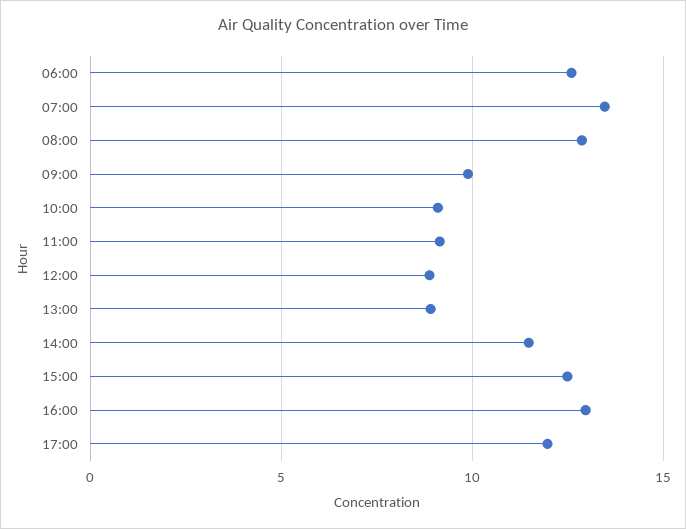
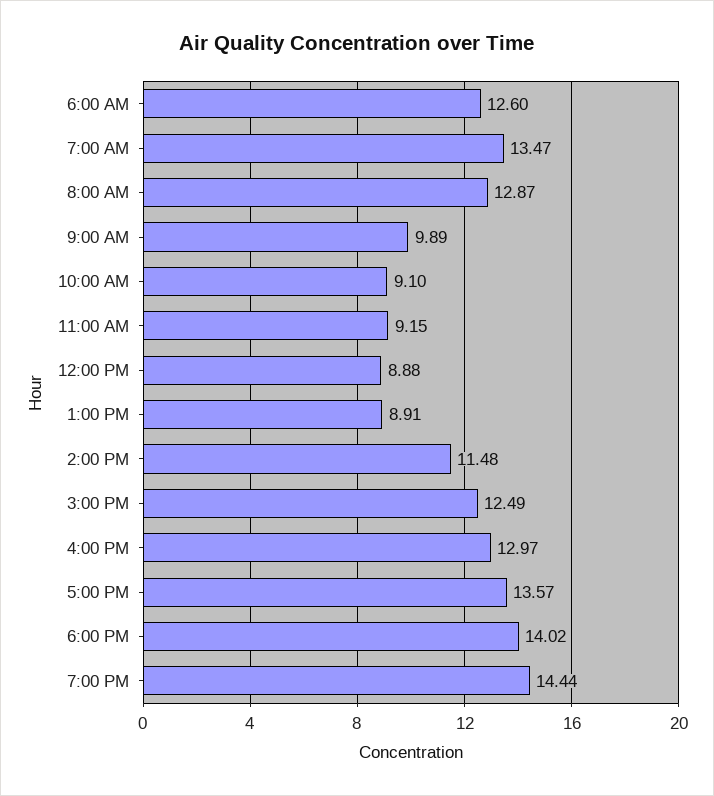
17:00: 12 -> 13.57
6:00 PM: none -> 14.02
7:00 PM: none -> 14.44

